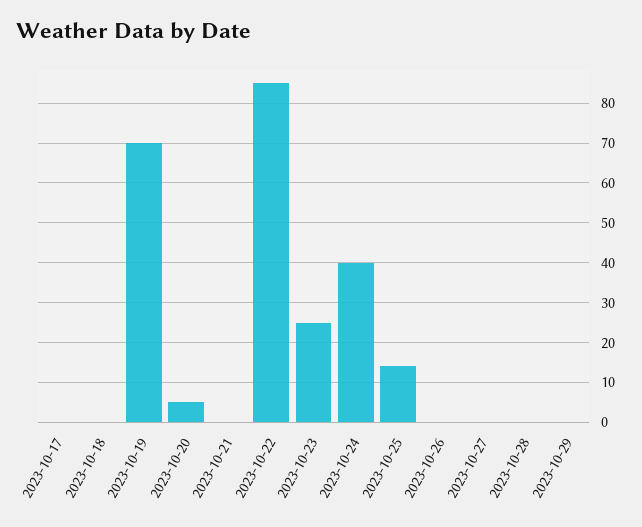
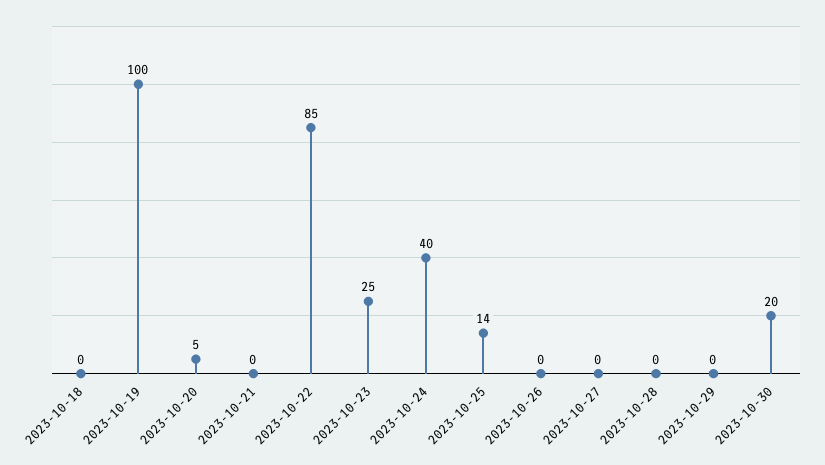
2023-10-17: 0 -> none
2023-10-19: 70 -> 100
2023-10-30: none -> 20

